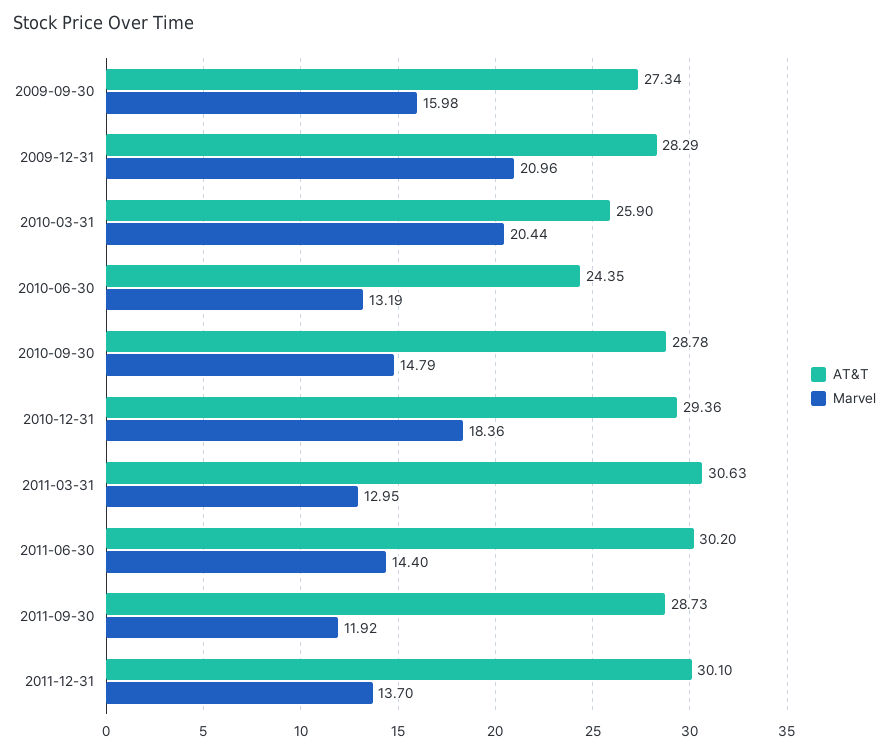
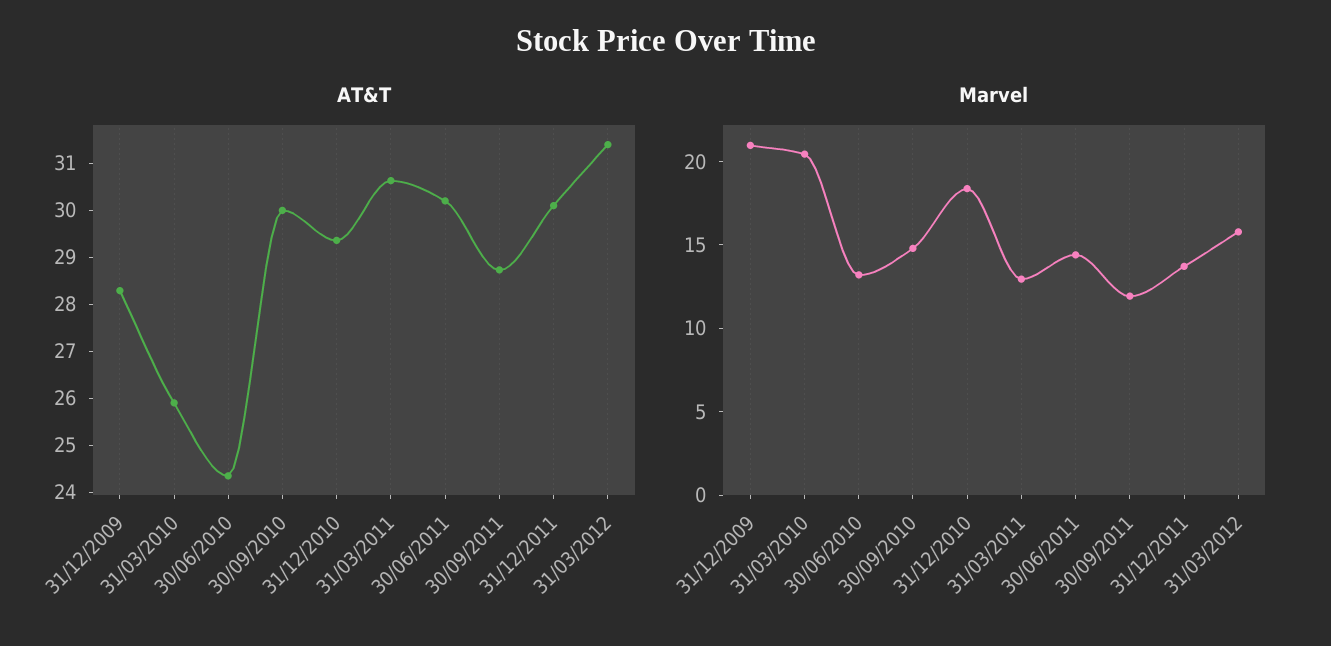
AT&T, 2009-09-30: 27.34 -> none
Marvel, 2009-09-30: 15.98 -> none
AT&T, 2010-09-30: 28.78 -> 30
AT&T, 31/03/2012: none -> 31.4
Marvel, 31/03/2012: none -> 16

